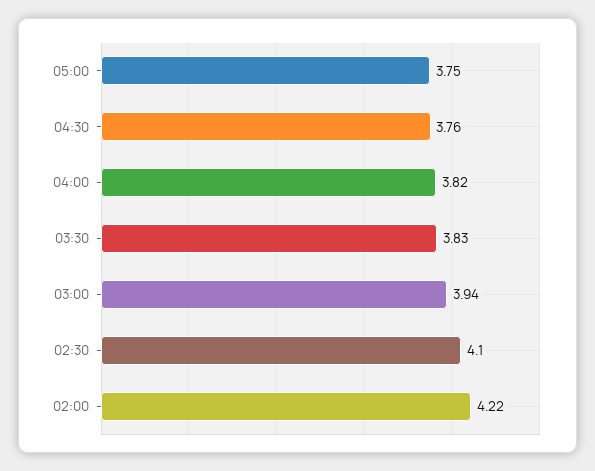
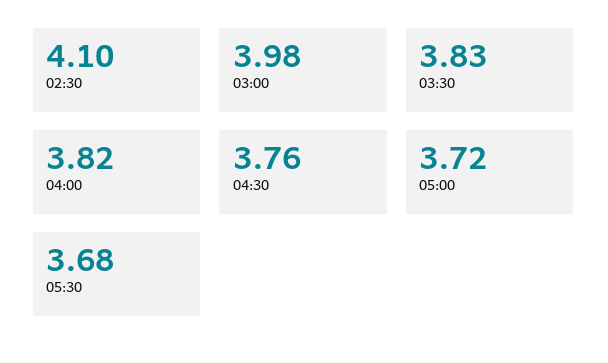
05:00: 3.75 -> 3.72
03:00: 3.94 -> 3.98
02:00: 4.22 -> none
05:30: none -> 3.68

